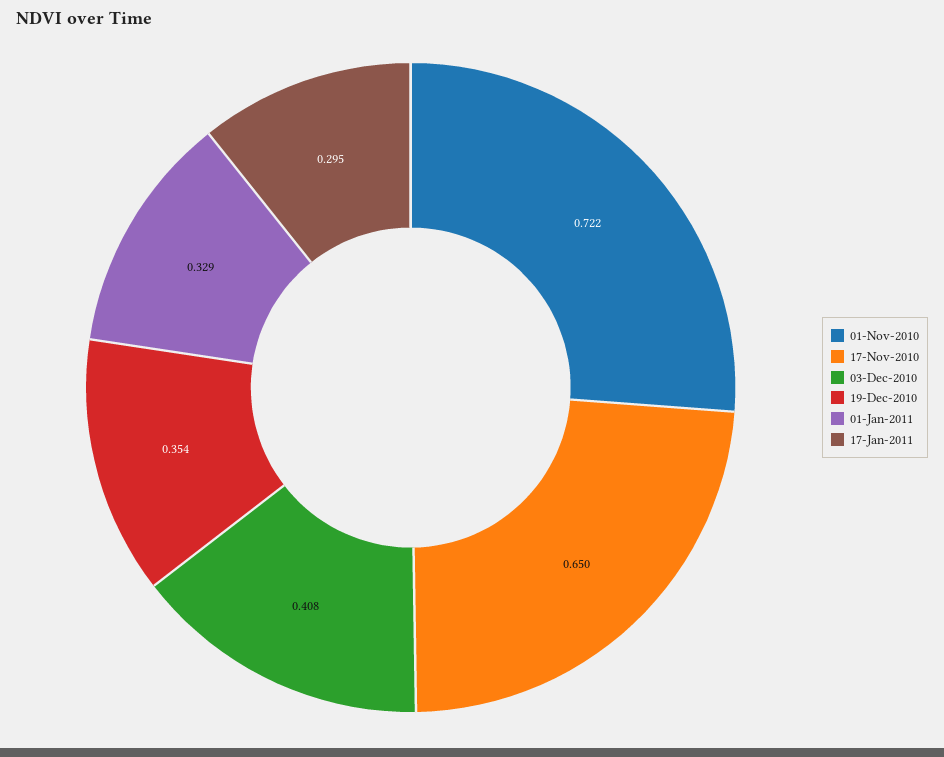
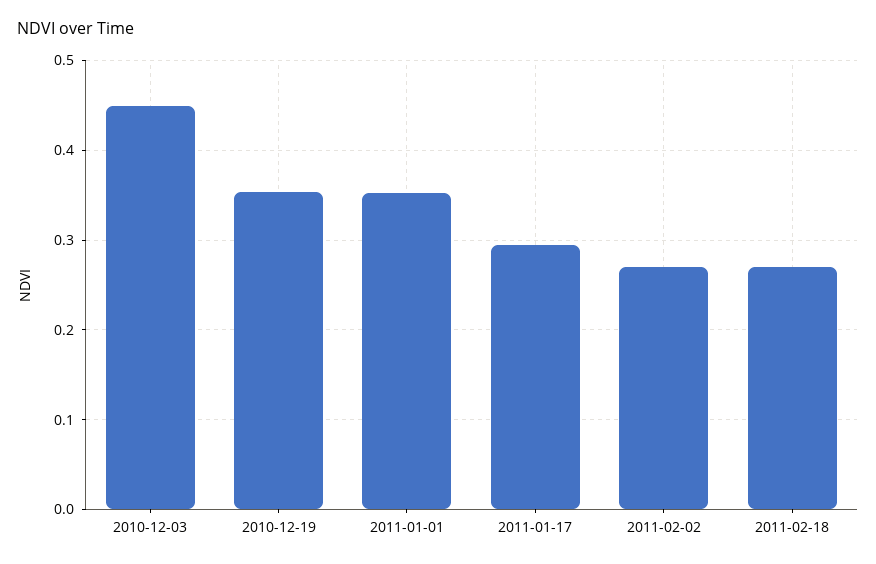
01-Nov-2010: 0.722 -> none
17-Nov-2010: 0.65 -> none
03-Dec-2010: 0.408 -> 0.45
01-Jan-2011: 0.329 -> 0.35
2011-02-02: none -> 0.27
2011-02-18: none -> 0.27

